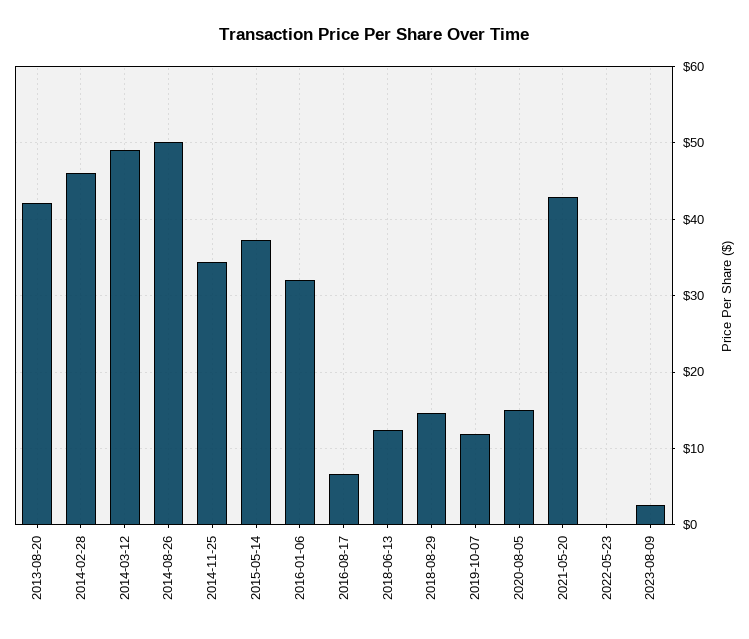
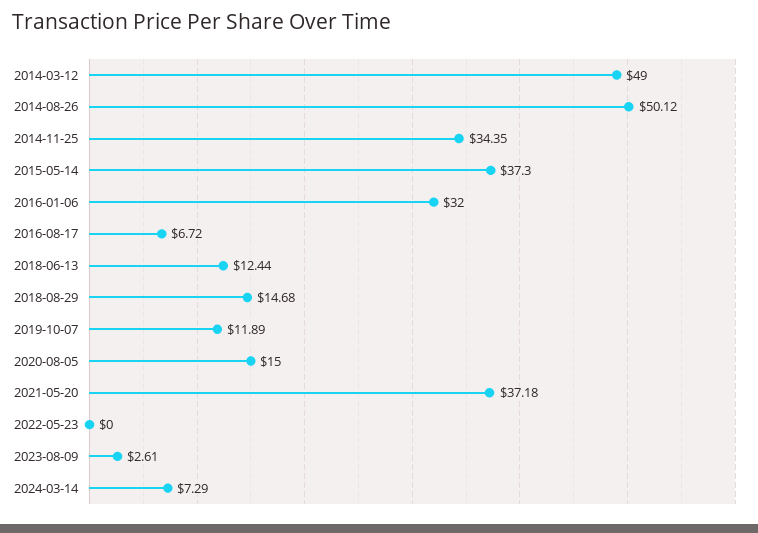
2013-08-20: 42 -> none
2014-02-28: 46 -> none
2021-05-20: 43 -> 37.18
2024-03-14: none -> 7.29

